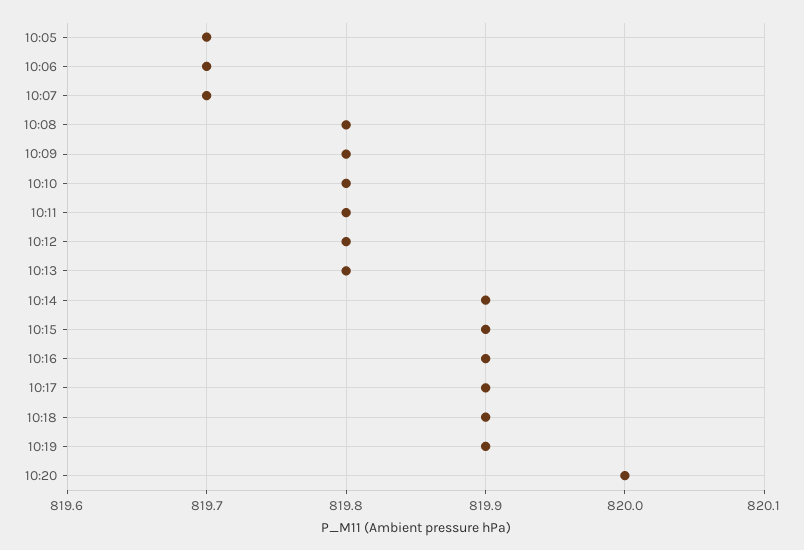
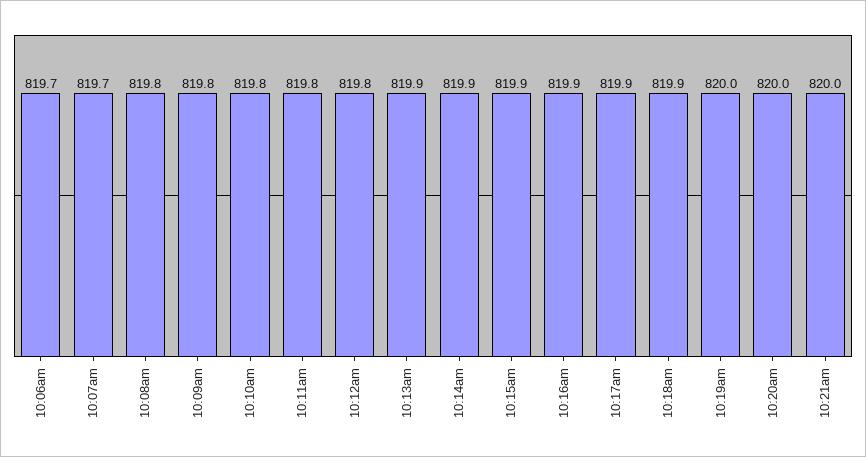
10:05: 819.7 -> none
10:13: 819.8 -> 819.9
10:19: 819.9 -> 820
10:21am: none -> 820

